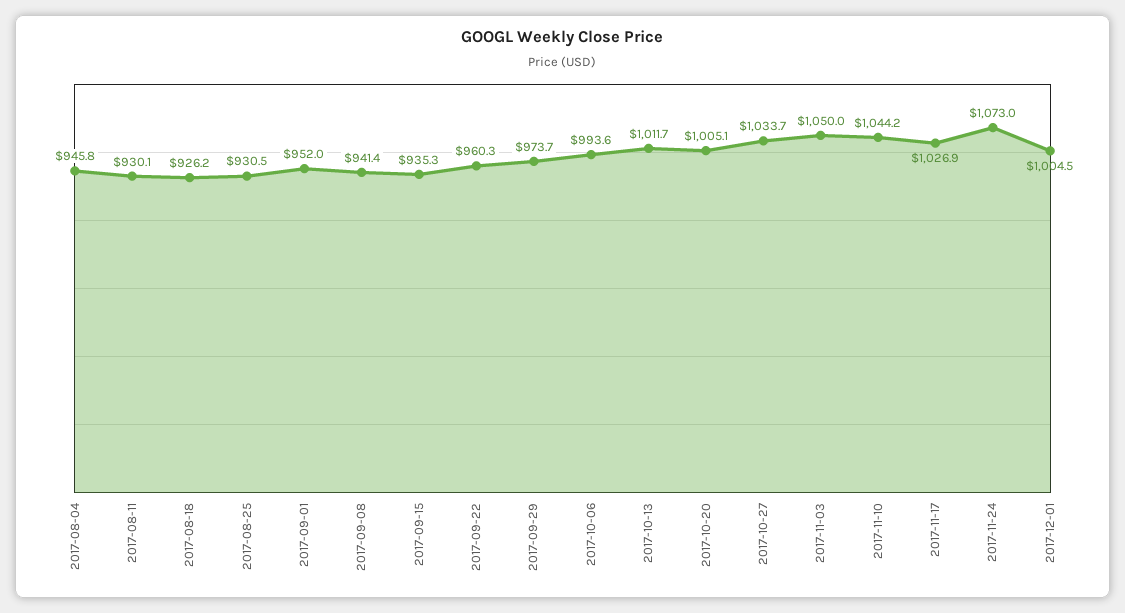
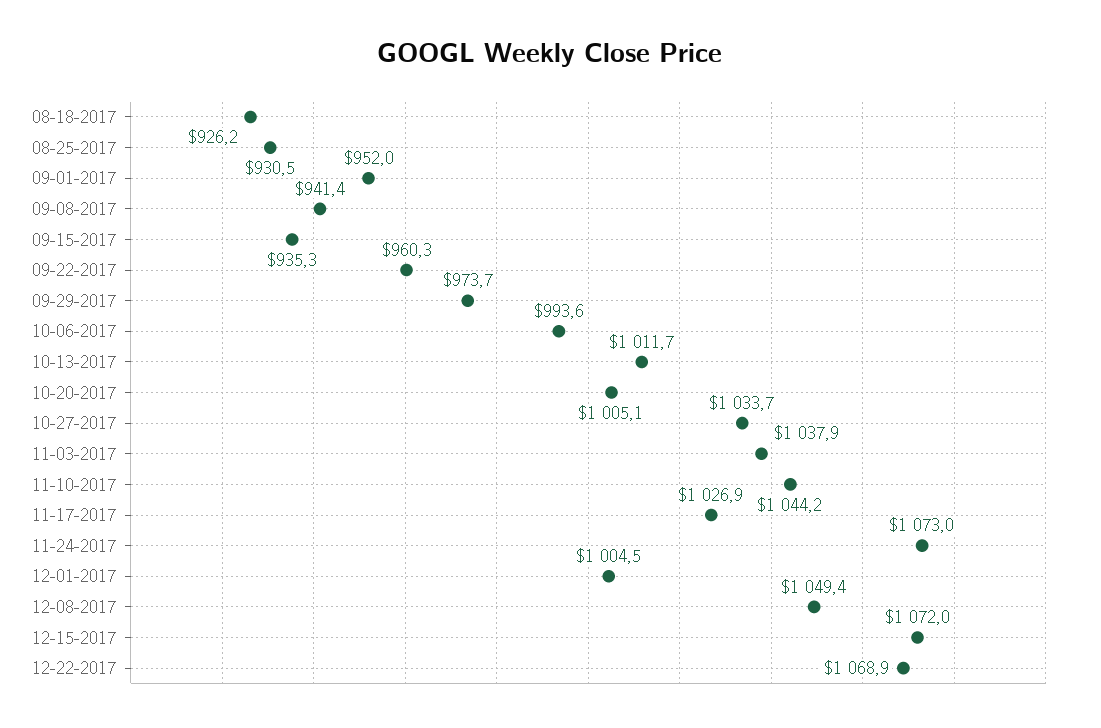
2017-08-04: 945.8 -> none
2017-08-11: 930.1 -> none
2017-11-03: 1050 -> 1037.9
12-08-2017: none -> 1049.4
12-15-2017: none -> 1072
12-22-2017: none -> 1068.9

